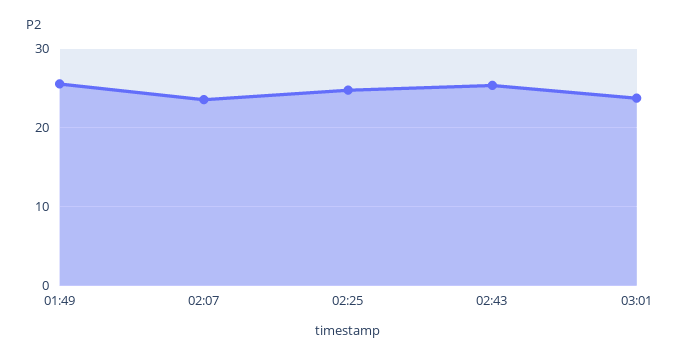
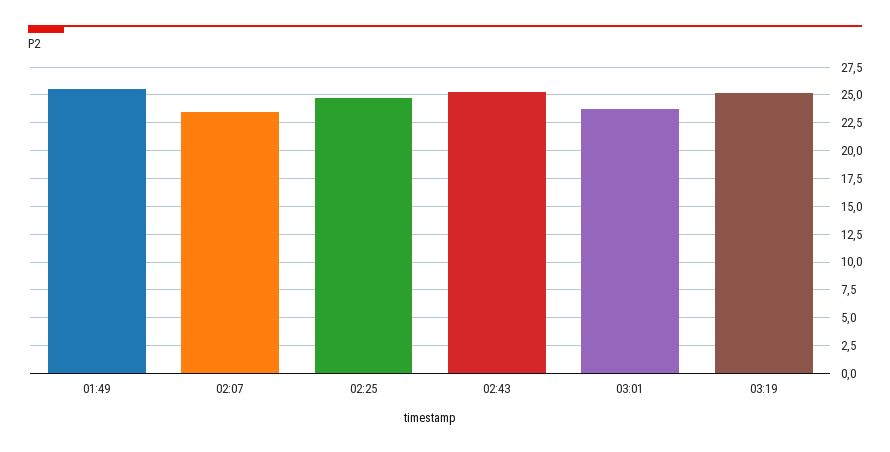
03:19: none -> 25

